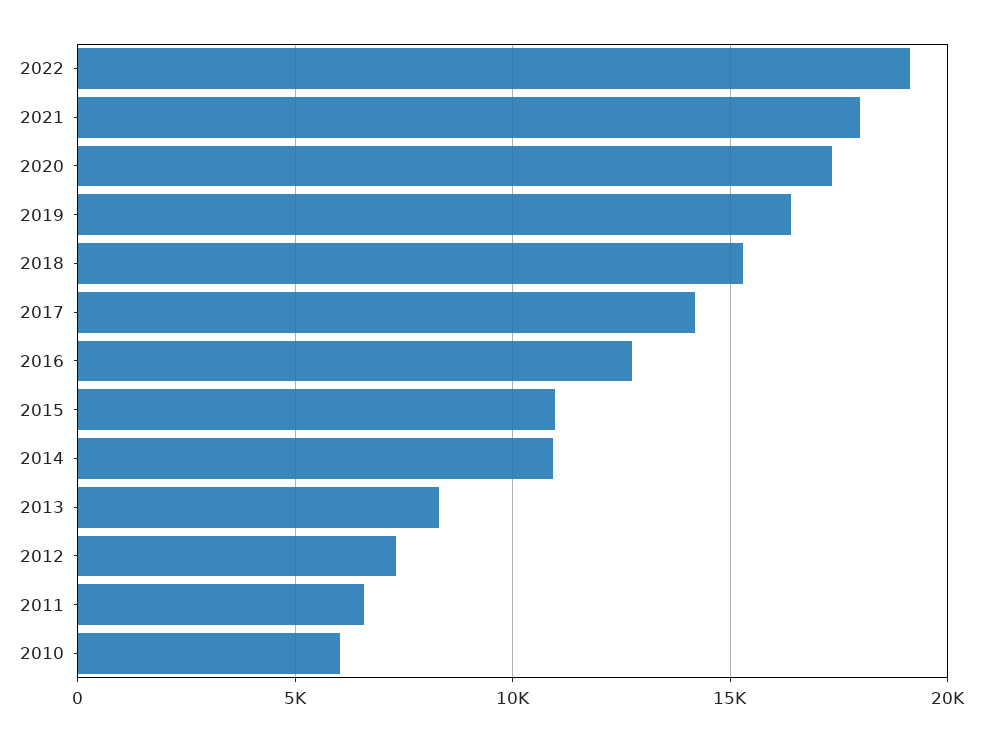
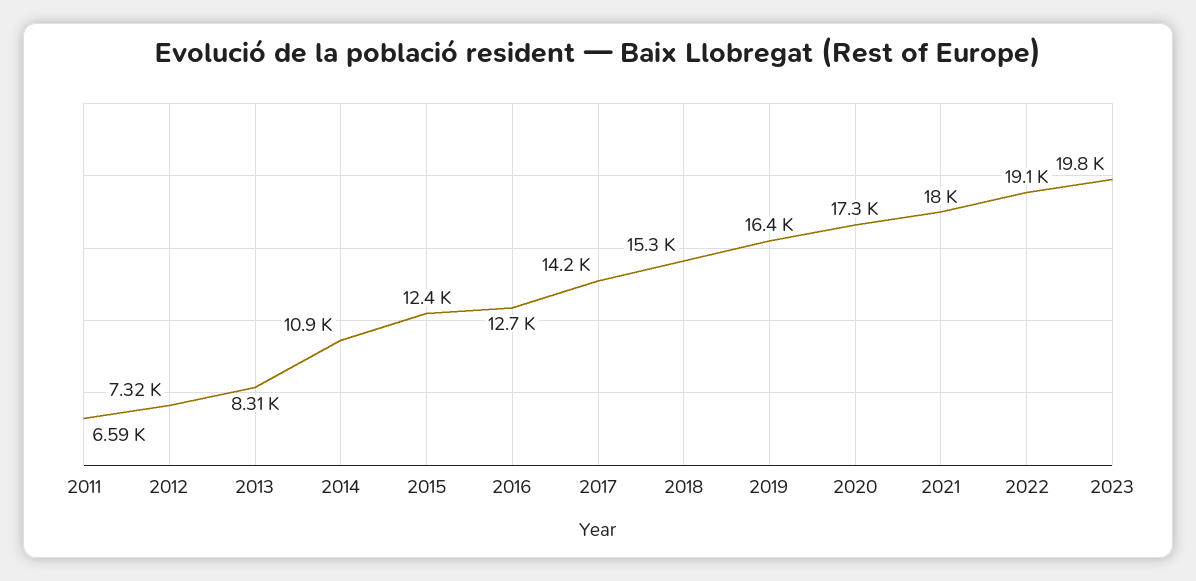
2015: 11000 -> 12400
2010: 6000 -> none
2023: none -> 19800

